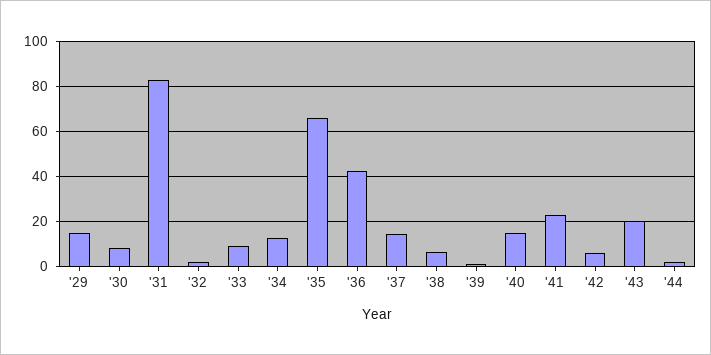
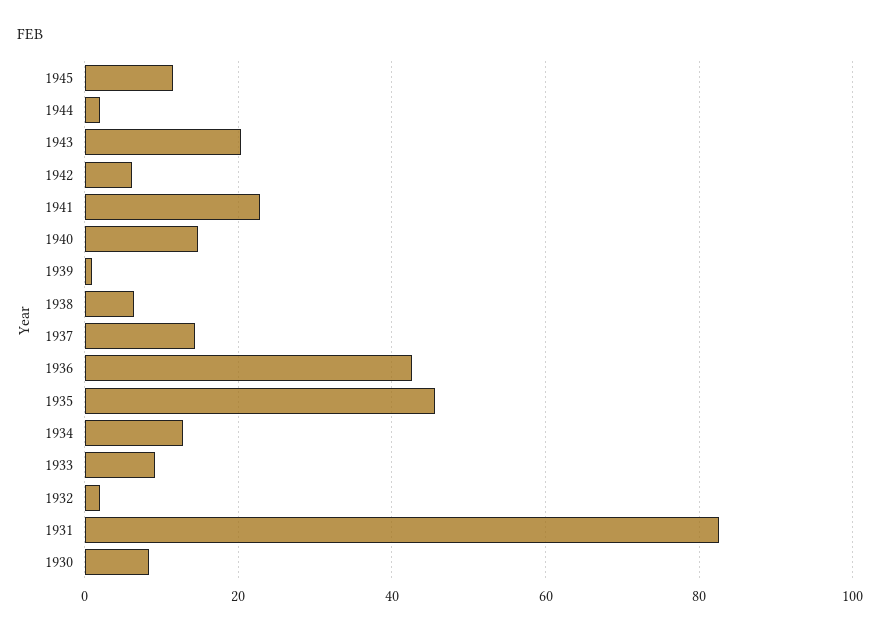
'29: 15 -> none
'35: 65 -> 46
1945: none -> 12

